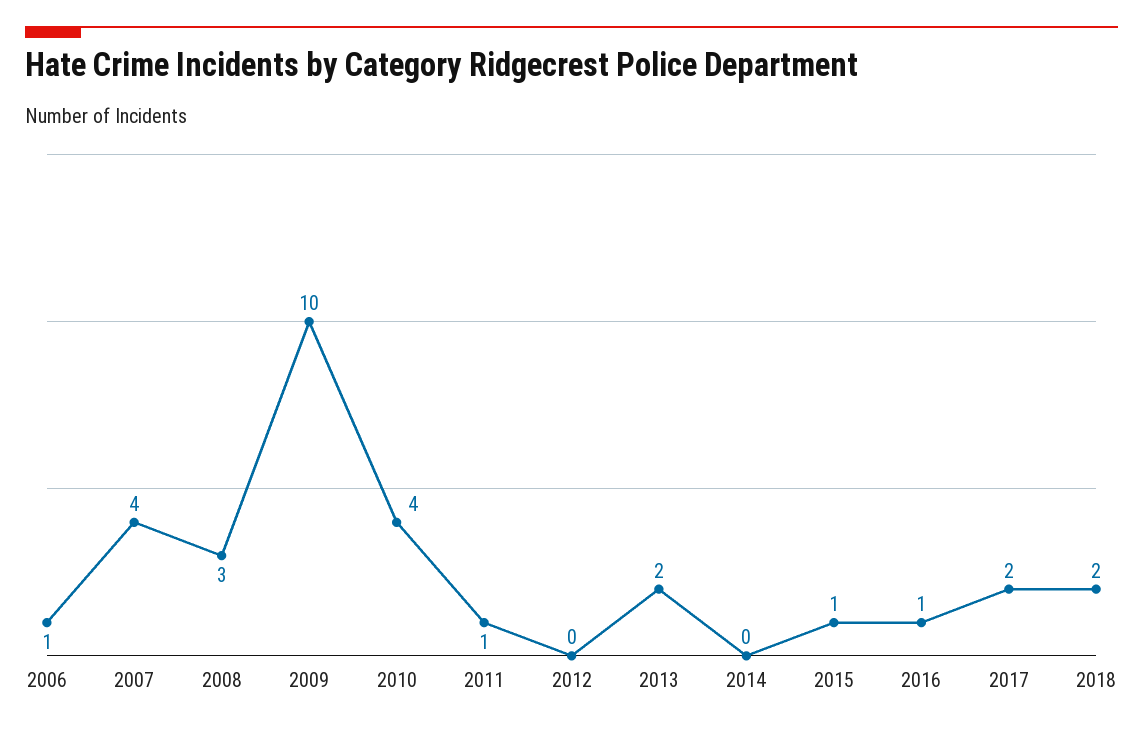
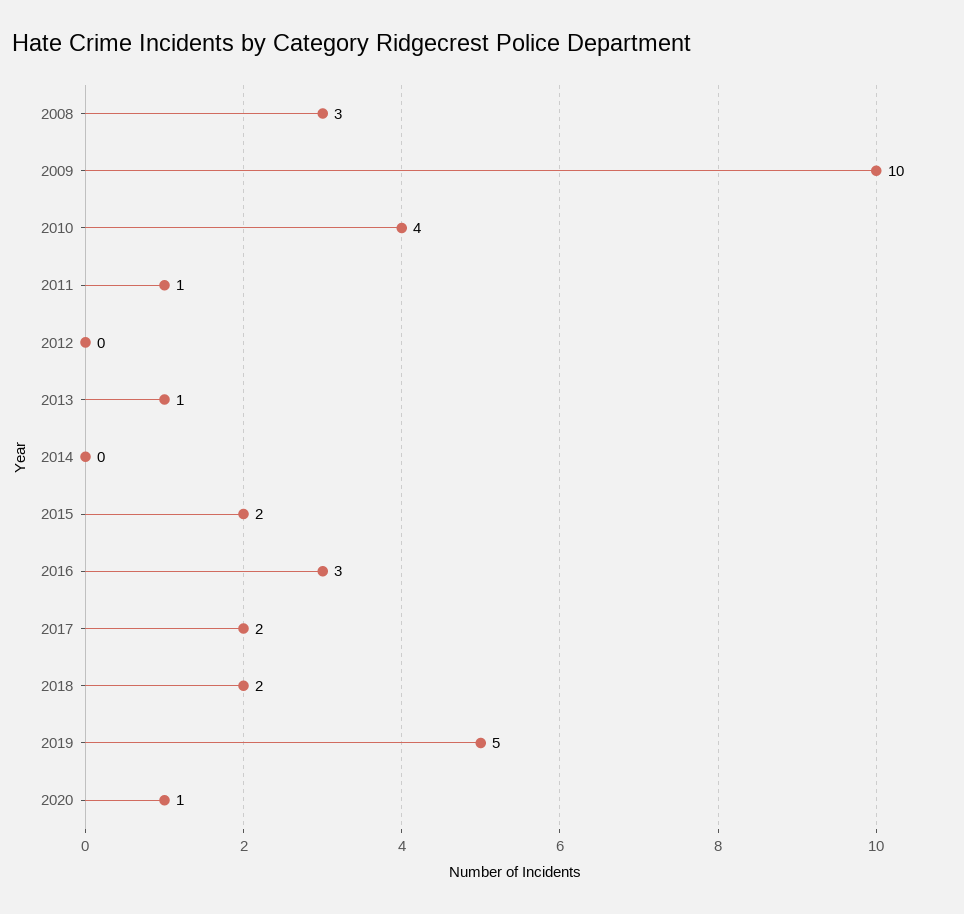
2006: 1 -> none
2007: 4 -> none
2013: 2 -> 1
2015: 1 -> 2
2016: 1 -> 3
2019: none -> 5
2020: none -> 1

